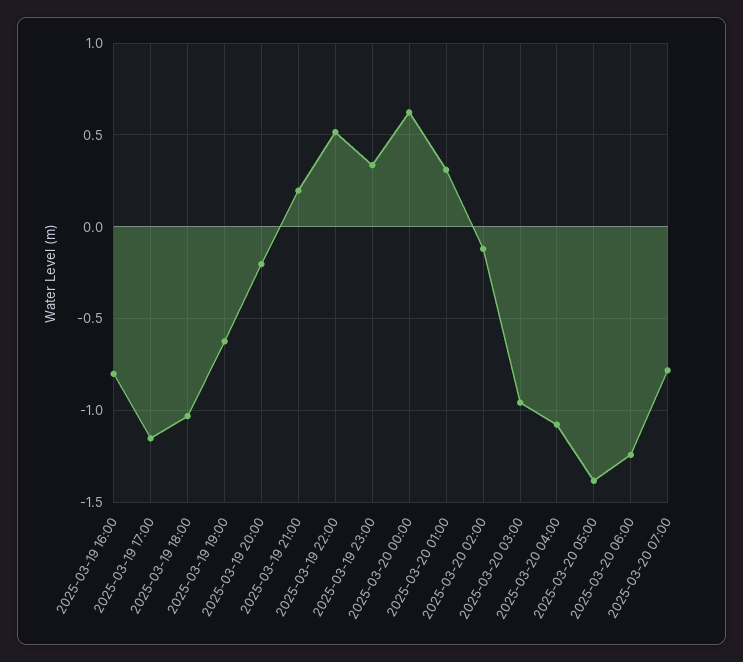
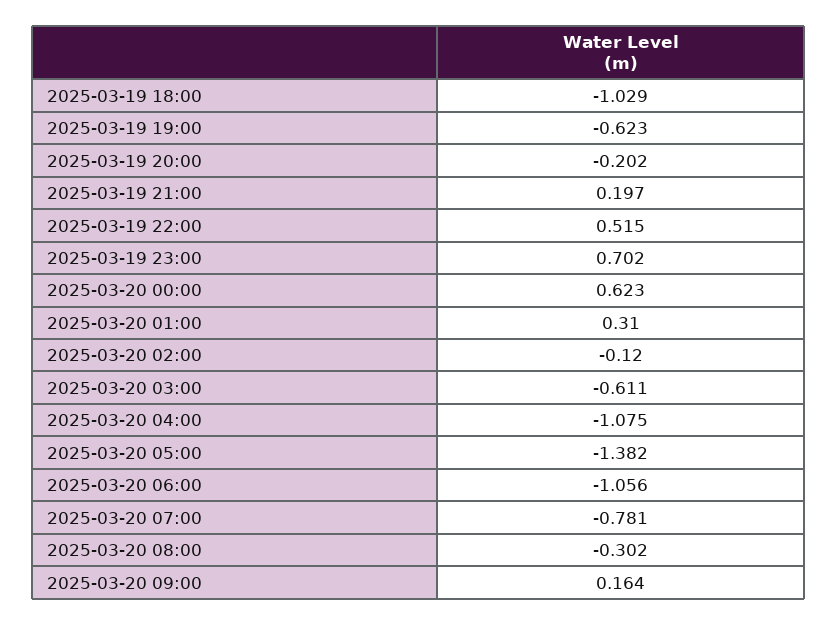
2025-03-19 16:00: -0.8 -> none
2025-03-19 17:00: -1.15 -> none
2025-03-19 23:00: 0.35 -> 0.702
2025-03-20 03:00: -0.95 -> -0.611
2025-03-20 06:00: -1.25 -> -1.056
2025-03-20 08:00: none -> -0.302
2025-03-20 09:00: none -> 0.164

